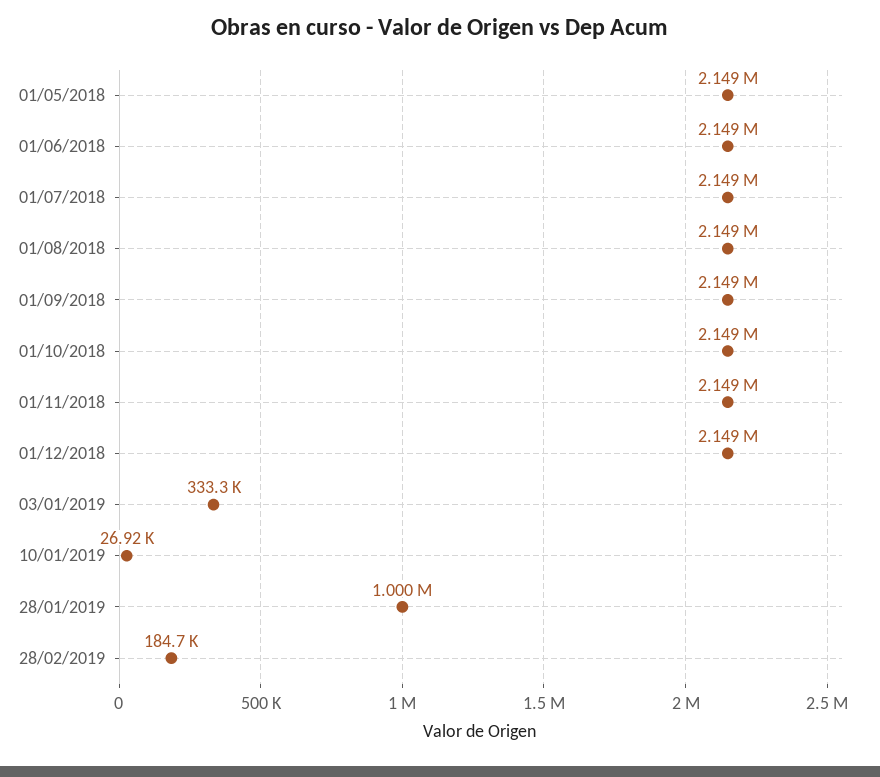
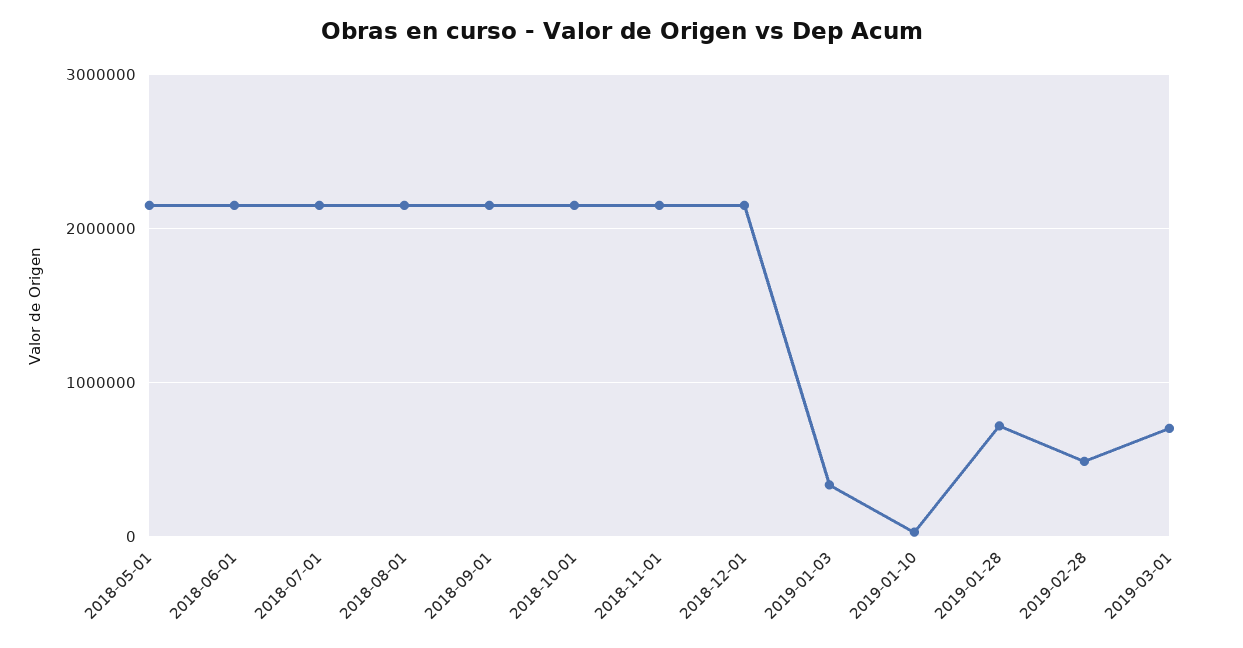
28/01/2019: 1000000 -> 700000
28/02/2019: 184700 -> 500000
2019-03-01: none -> 700000

